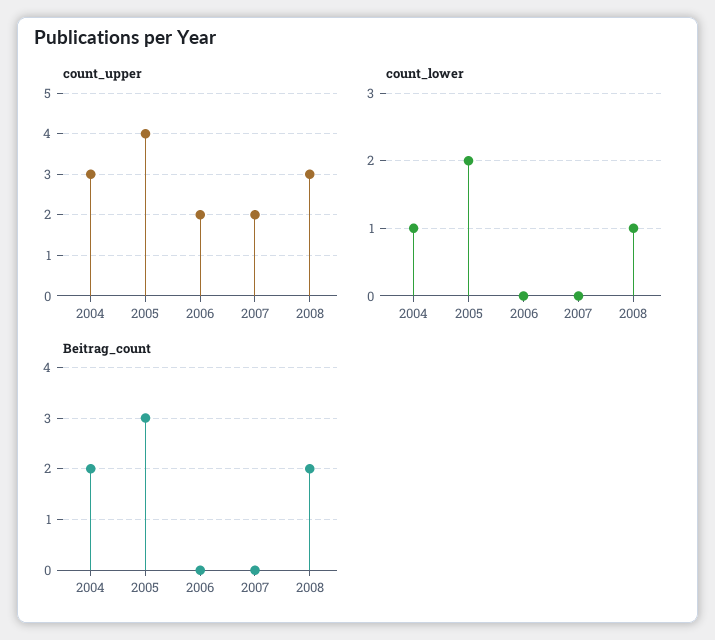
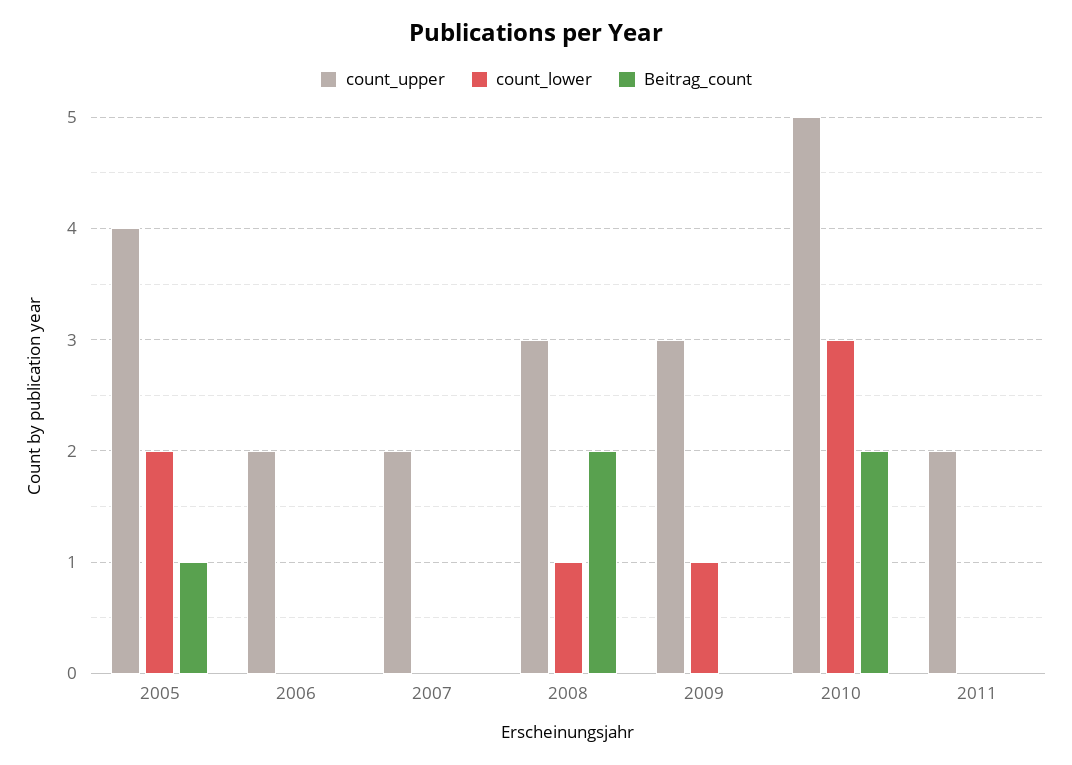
count_upper, 2004: 3 -> none
count_lower, 2004: 1 -> none
Beitrag_count, 2004: 2 -> none
Beitrag_count, 2005: 3 -> 1
count_upper, 2009: none -> 3
count_lower, 2009: none -> 1
Beitrag_count, 2009: none -> 0
count_upper, 2010: none -> 5
count_lower, 2010: none -> 3
Beitrag_count, 2010: none -> 2
count_upper, 2011: none -> 2
count_lower, 2011: none -> 0
Beitrag_count, 2011: none -> 0

